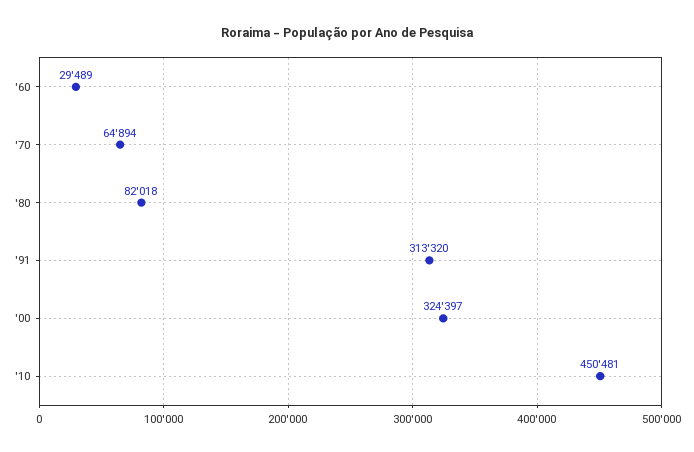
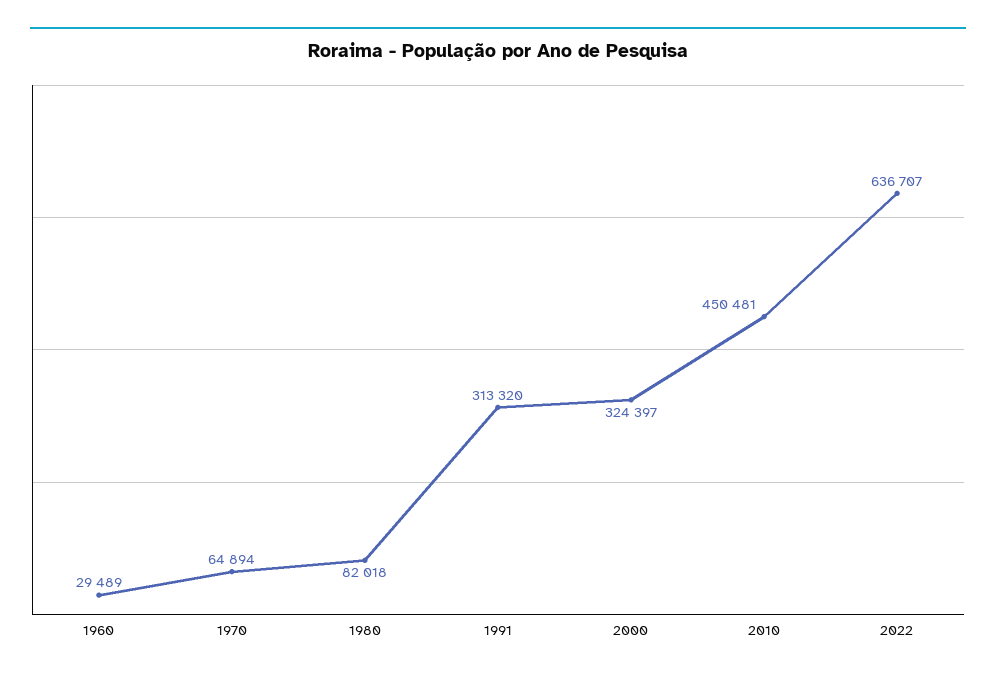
2022: none -> 636707

